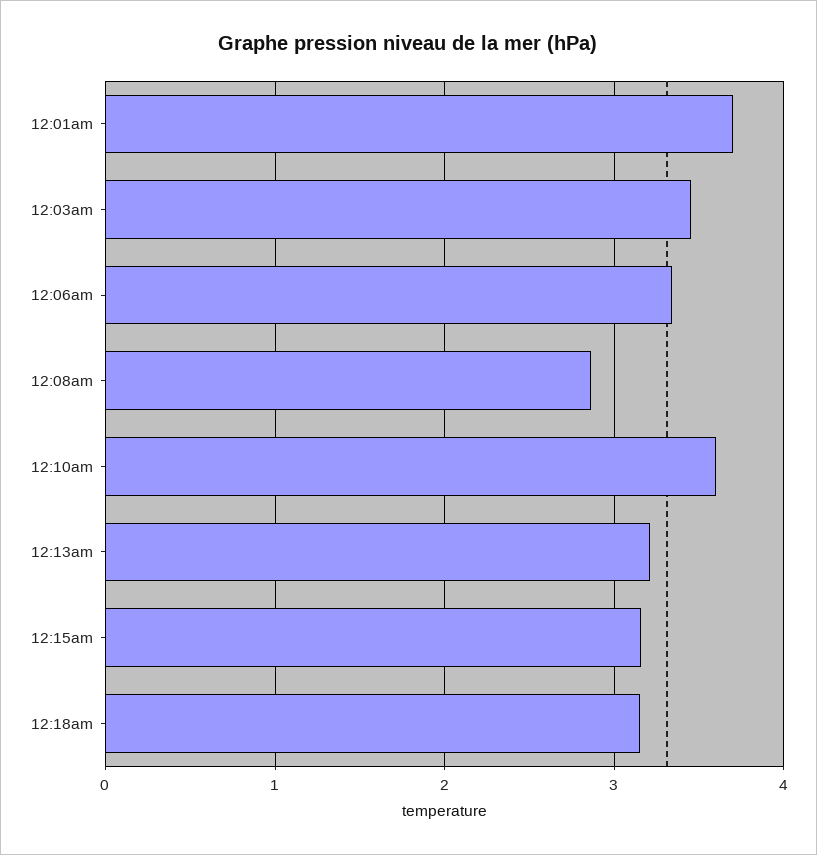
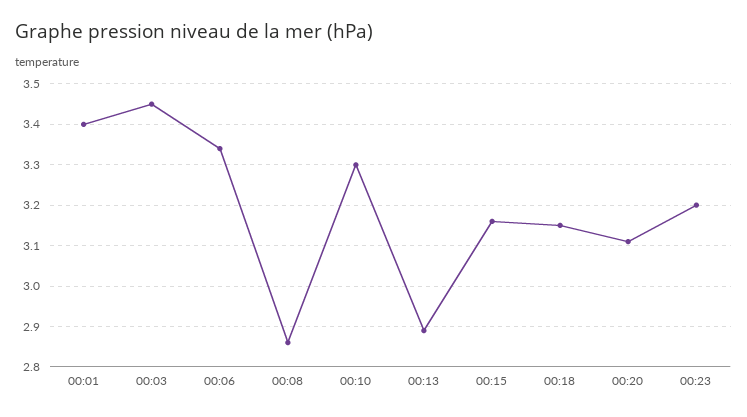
12:01am: 3.7 -> 3.4
12:10am: 3.6 -> 3.3
12:13am: 3.2 -> 2.9
00:20: none -> 3.1
00:23: none -> 3.2

